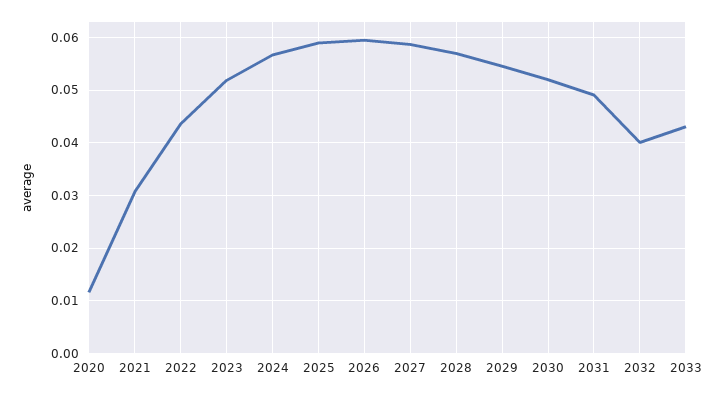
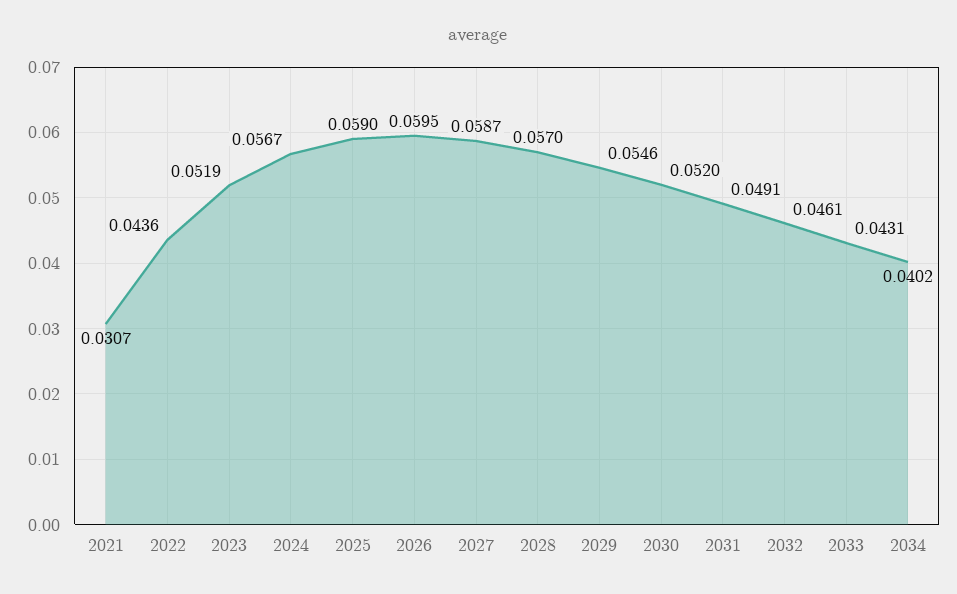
2020: 0.012 -> none
2032: 0.04 -> 0.0461
2034: none -> 0.0402

